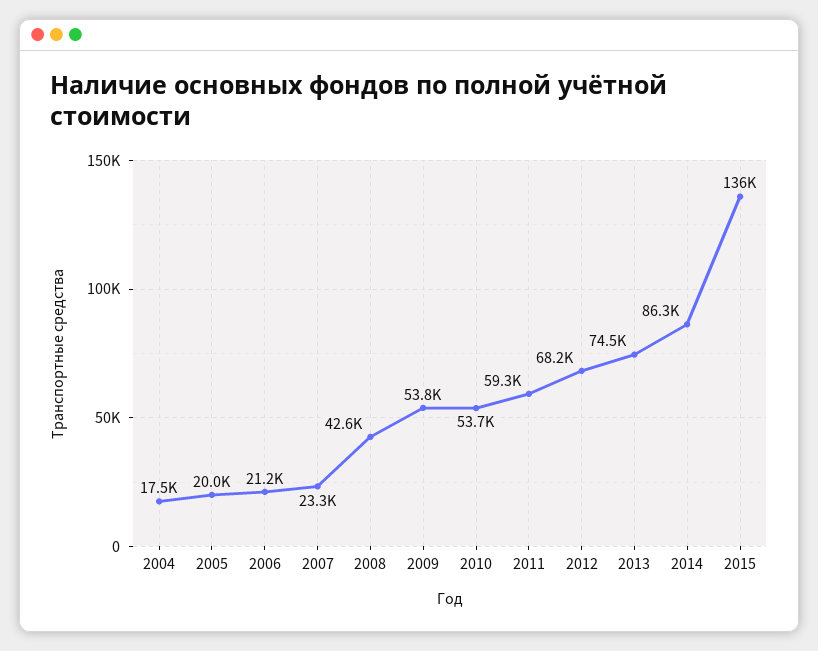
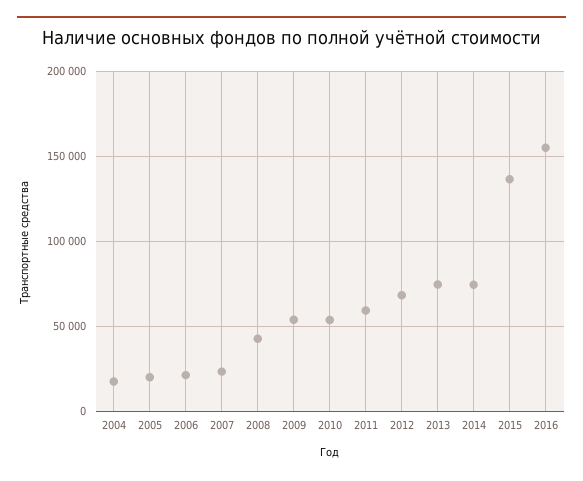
2014: 86300 -> 75000
2016: none -> 155000

